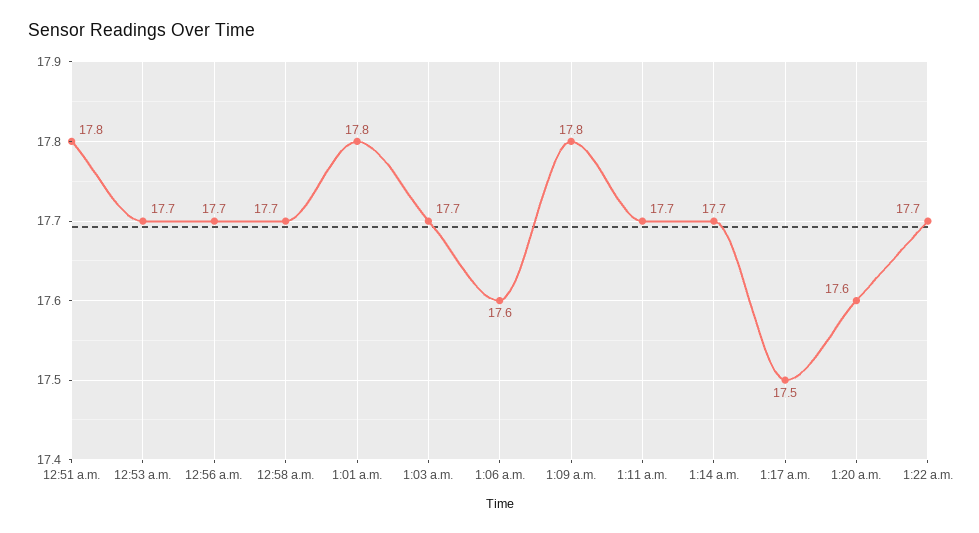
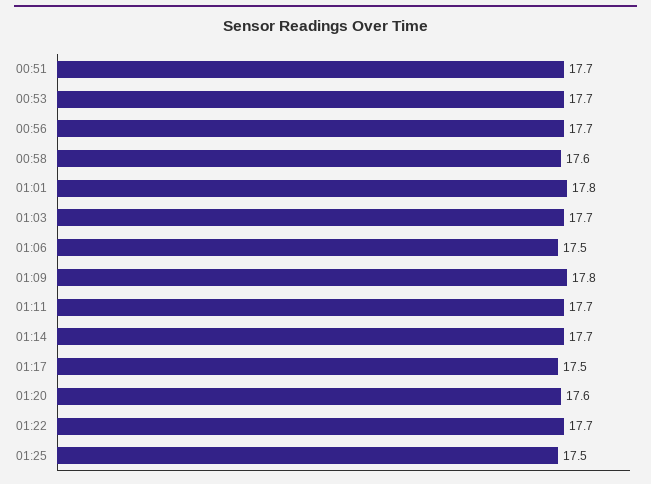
12:51 a.m.: 17.8 -> 17.7
12:58 a.m.: 17.7 -> 17.6
1:06 a.m.: 17.6 -> 17.5
01:25: none -> 17.5

